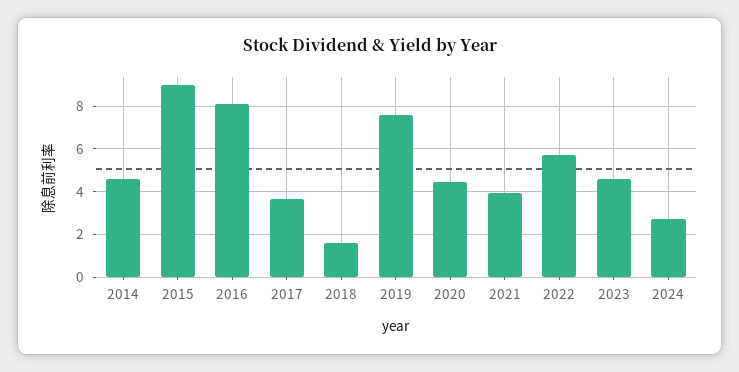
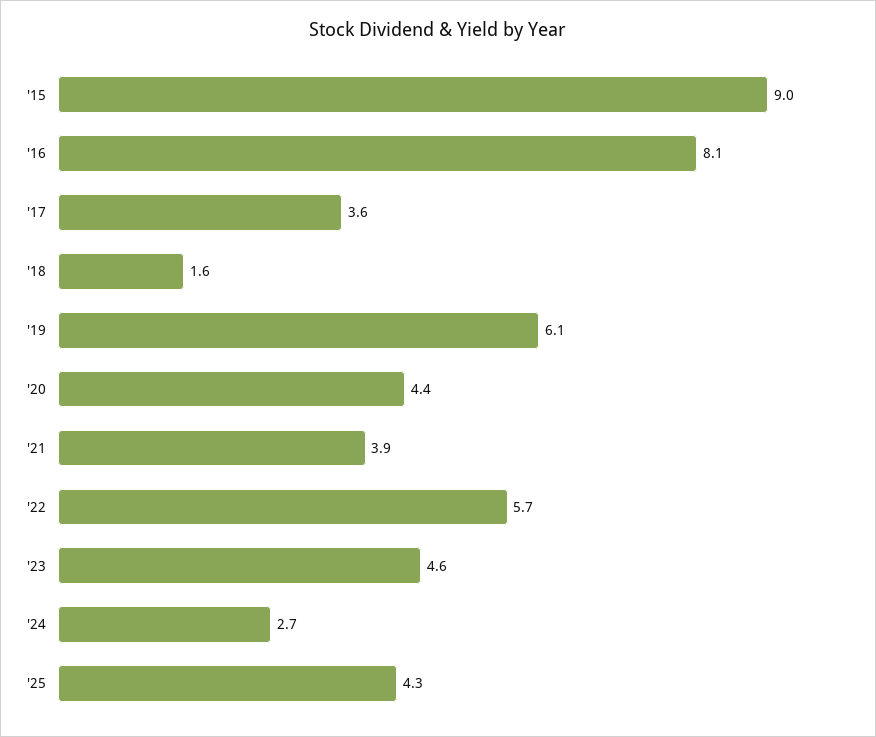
2014: 4.5 -> none
2019: 7.5 -> 6.1
'25: none -> 4.3

